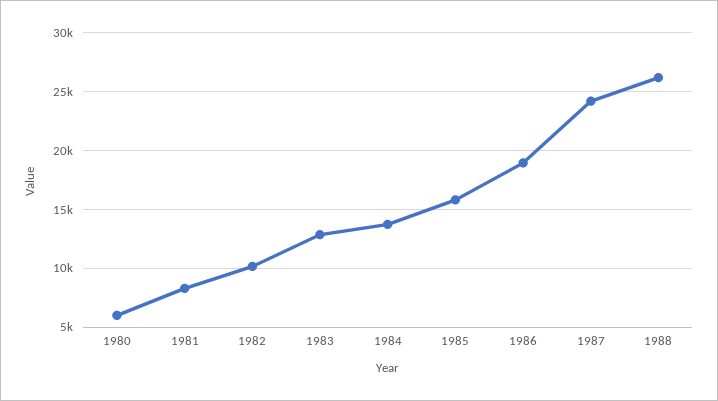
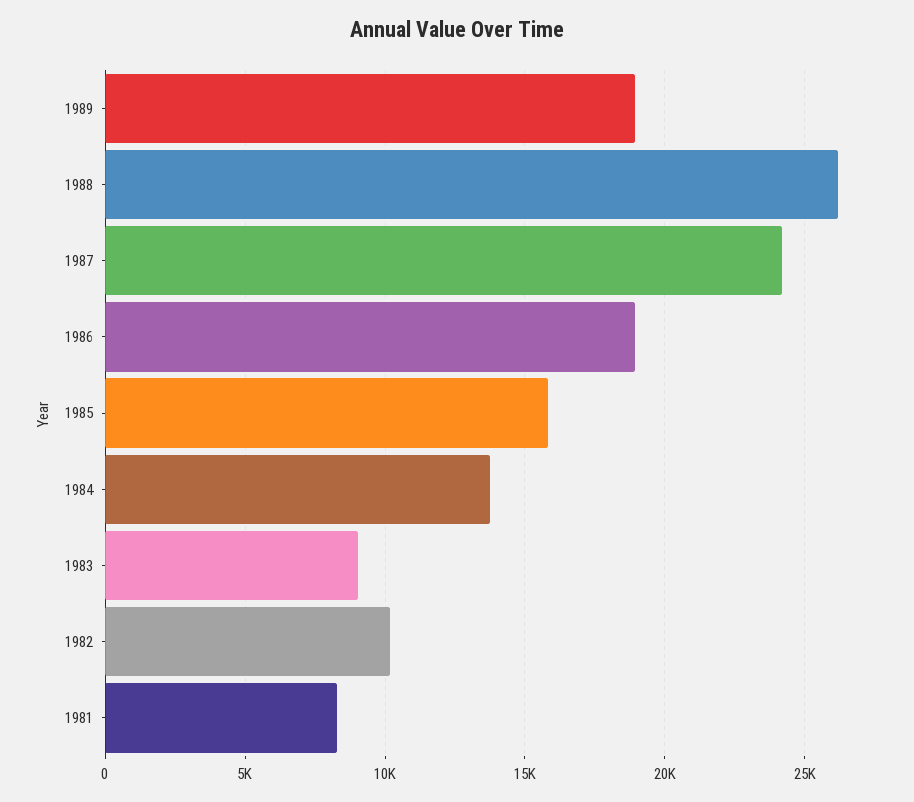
1980: 6000 -> none
1983: 13000 -> 9000
1989: none -> 19000

